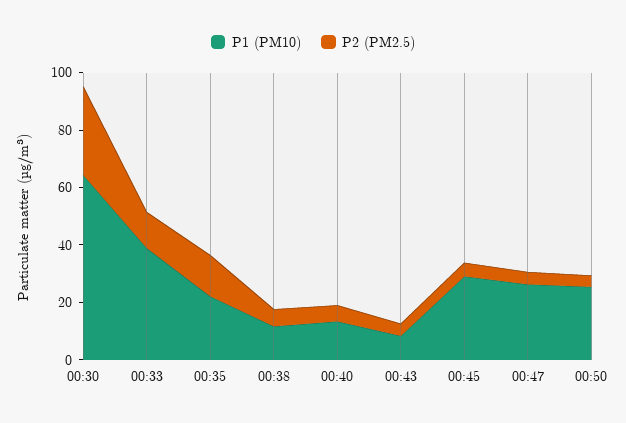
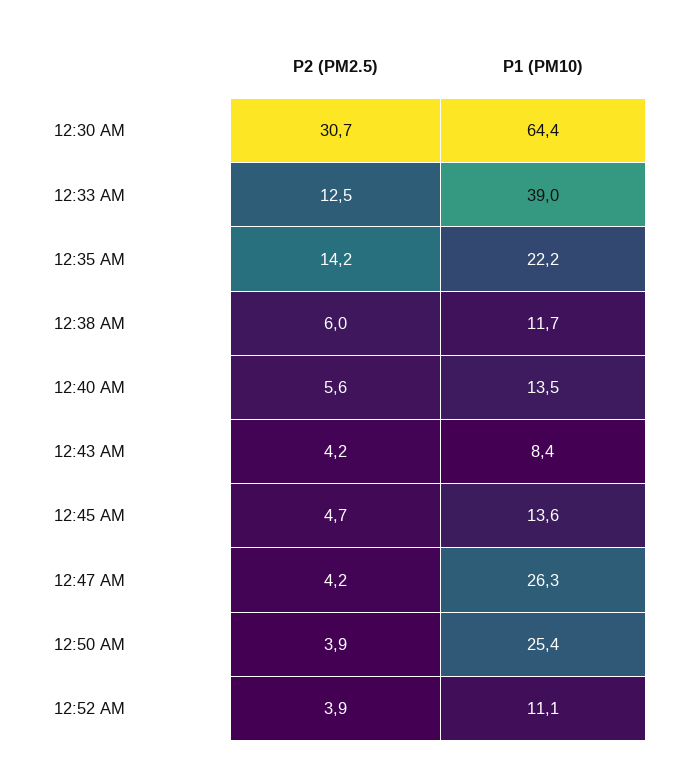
P1 (PM10), 00:45: 30 -> 13.6
P2 (PM2.5), 12:52 AM: none -> 3.9
P1 (PM10), 12:52 AM: none -> 11.1

